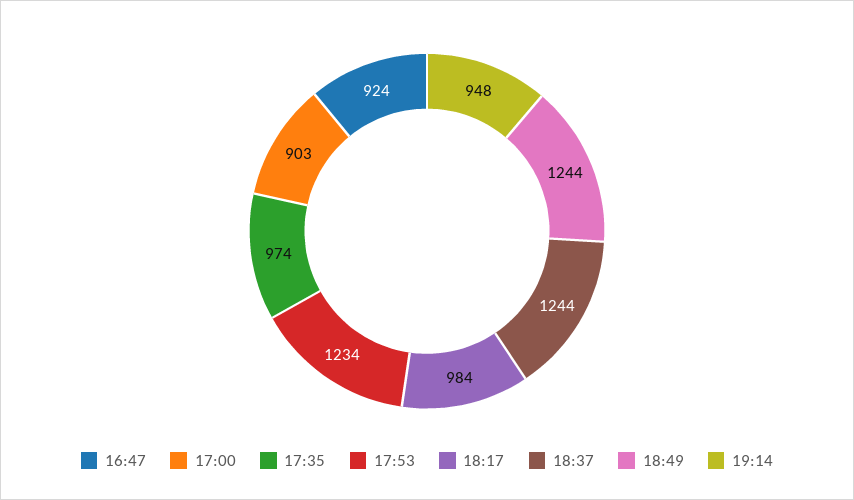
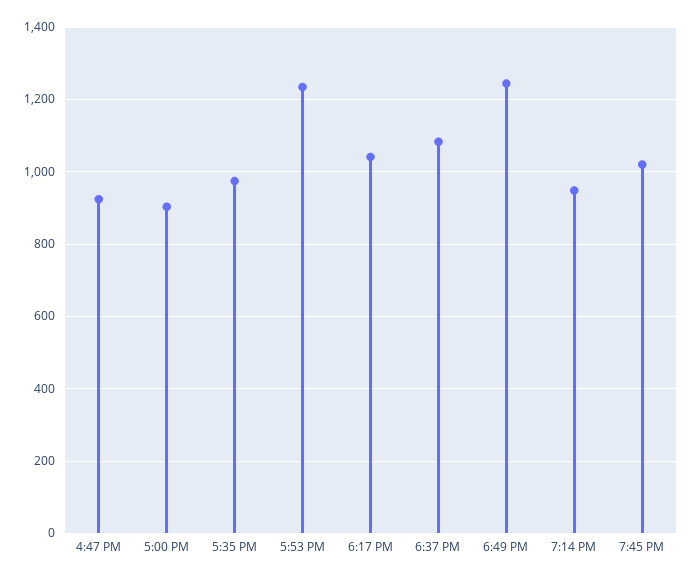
18:17: 984 -> 1040
18:37: 1244 -> 1080
7:45 PM: none -> 1020

